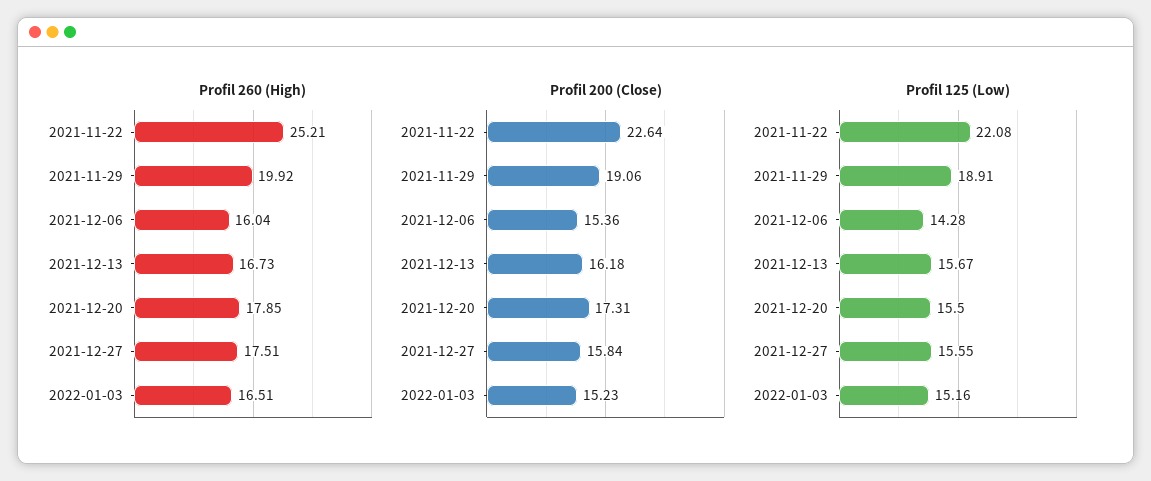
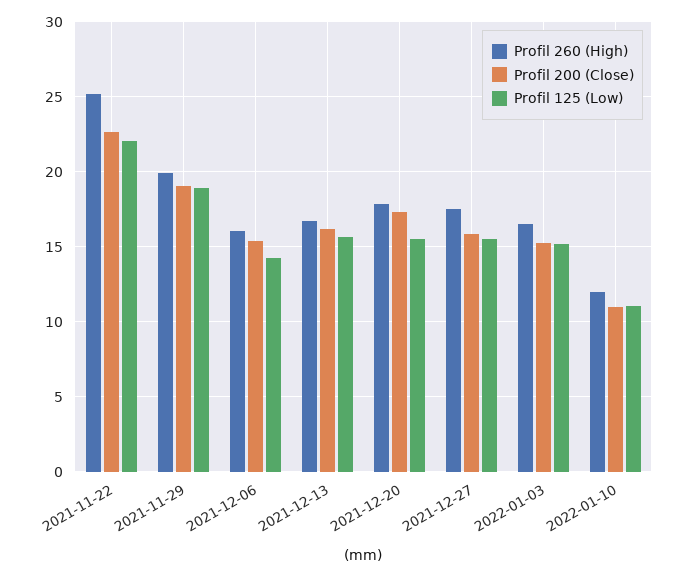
Profil 260 (High), 2022-01-10: none -> 12
Profil 200 (Close), 2022-01-10: none -> 11
Profil 125 (Low), 2022-01-10: none -> 11

